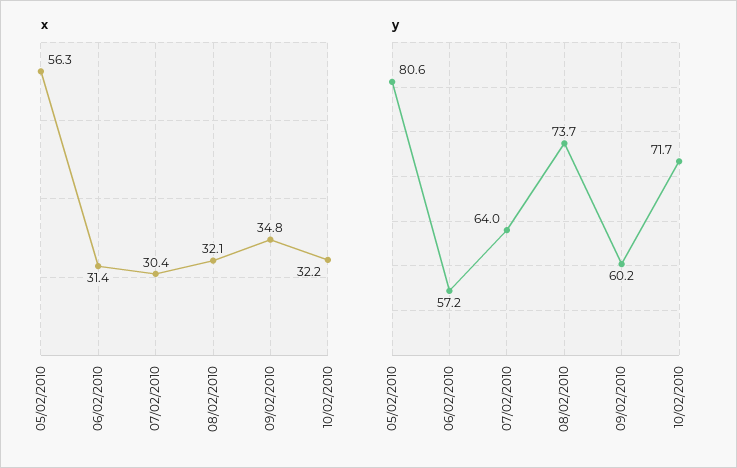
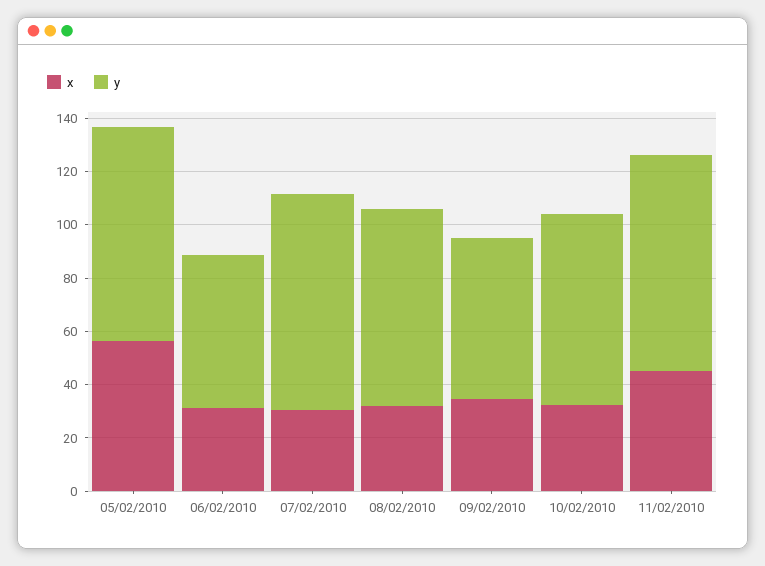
y, 07/02/2010: 64 -> 80
x, 11/02/2010: none -> 45
y, 11/02/2010: none -> 80

